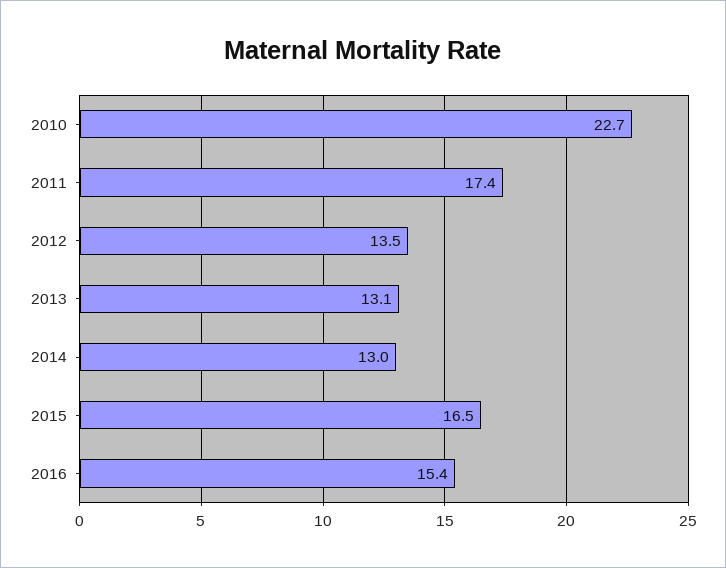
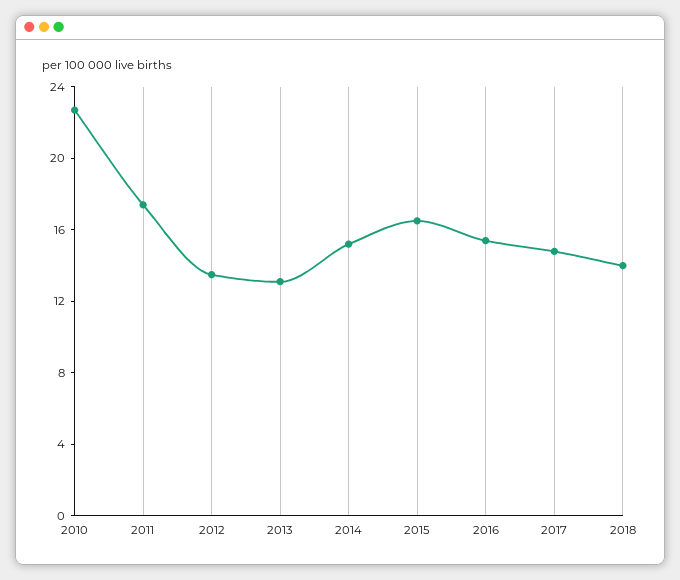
2014: 13 -> 15
2017: none -> 15
2018: none -> 14

